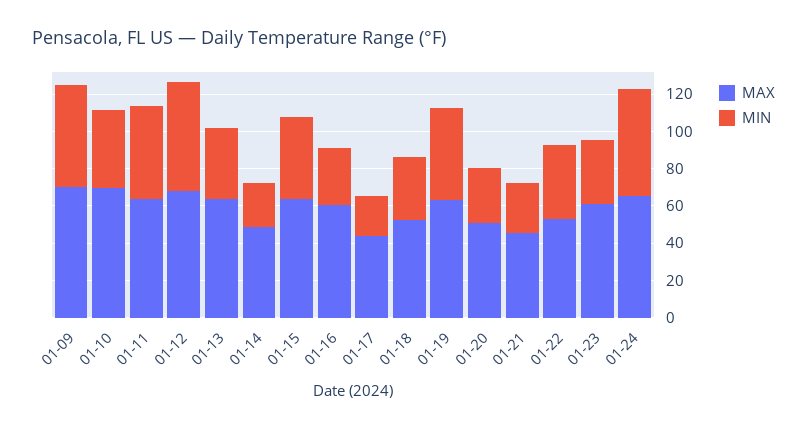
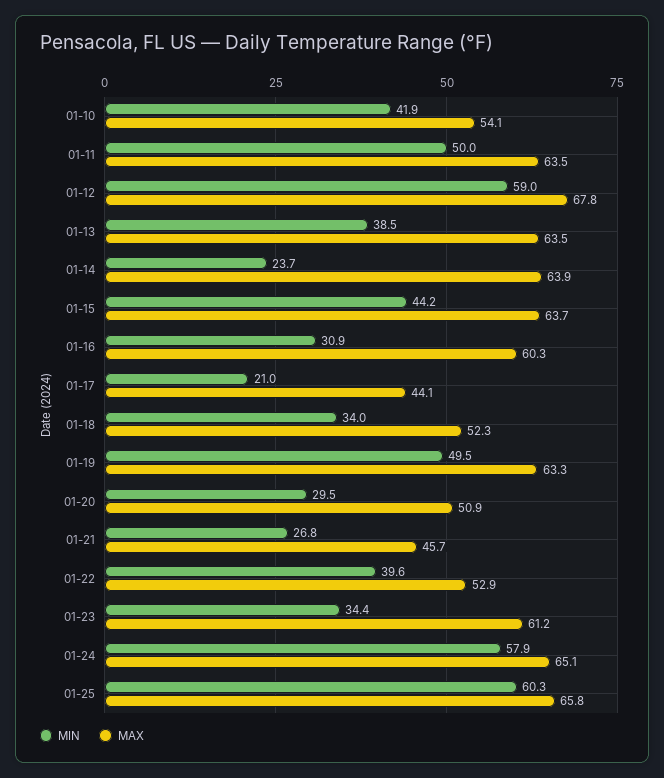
MAX, 01-09: 70 -> none
MIN, 01-09: 55 -> none
MAX, 01-10: 70 -> 54.1
MAX, 01-14: 50 -> 63.9
MIN, 01-25: none -> 60.3
MAX, 01-25: none -> 65.8

